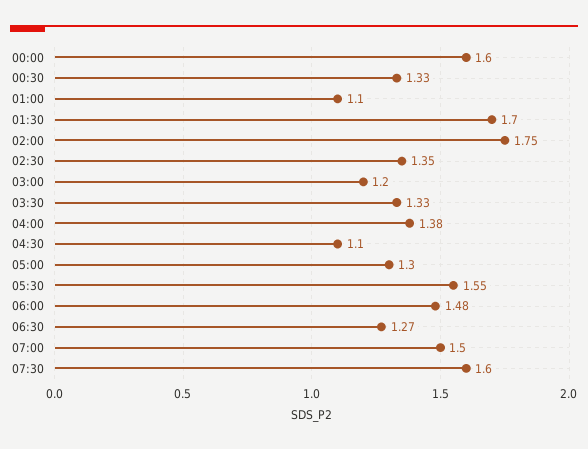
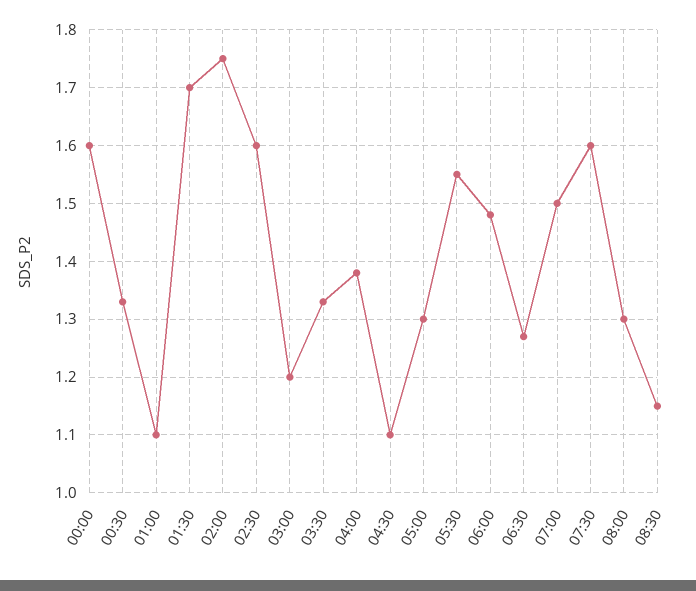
02:30: 1.35 -> 1.6
08:00: none -> 1.3
08:30: none -> 1.15

